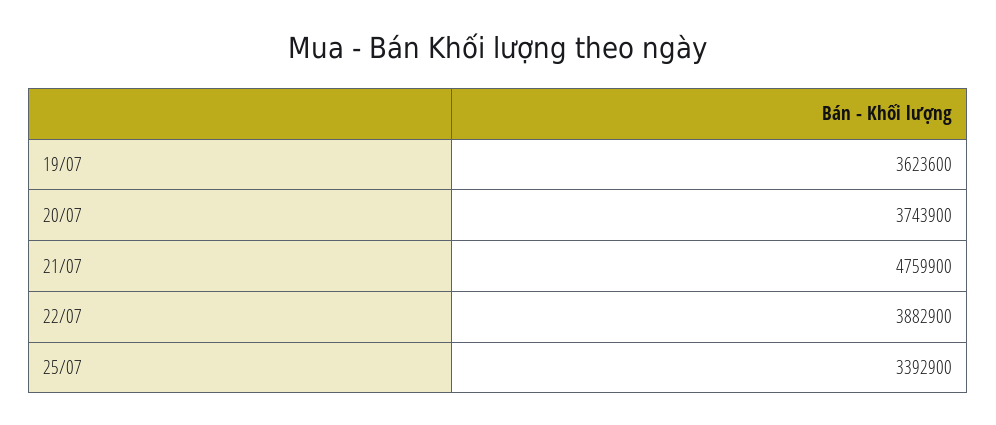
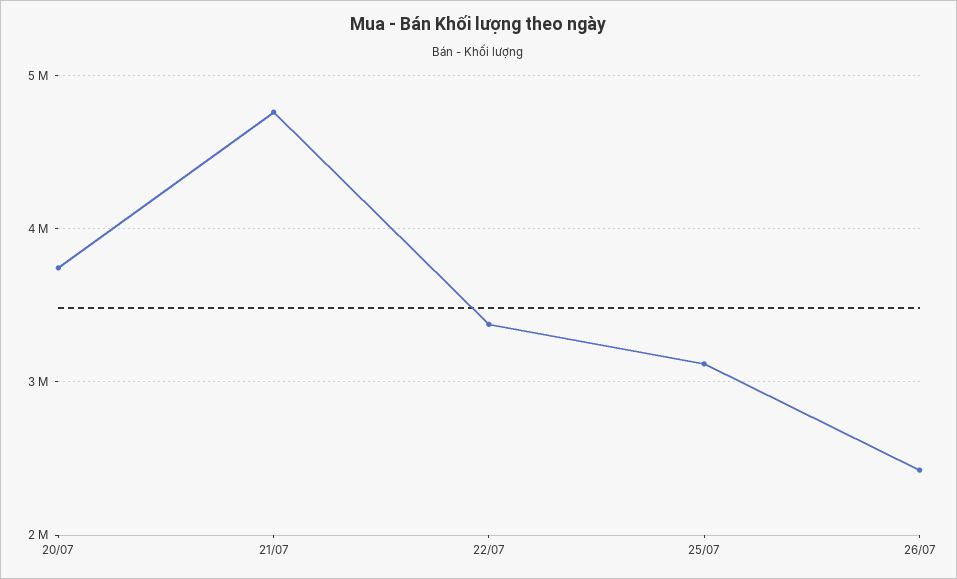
19/07: 3623600 -> none
22/07: 3882900 -> 3400000
25/07: 3392900 -> 3100000
26/07: none -> 2400000

